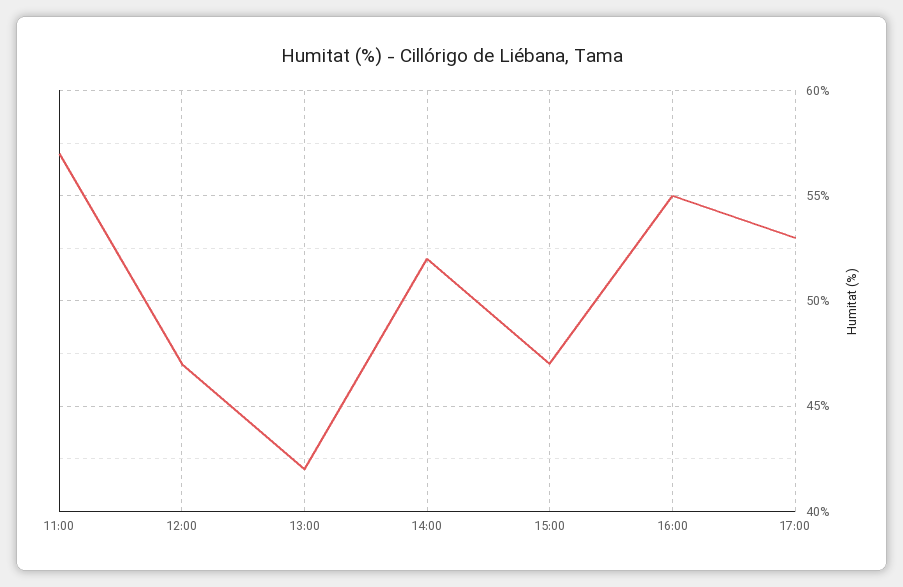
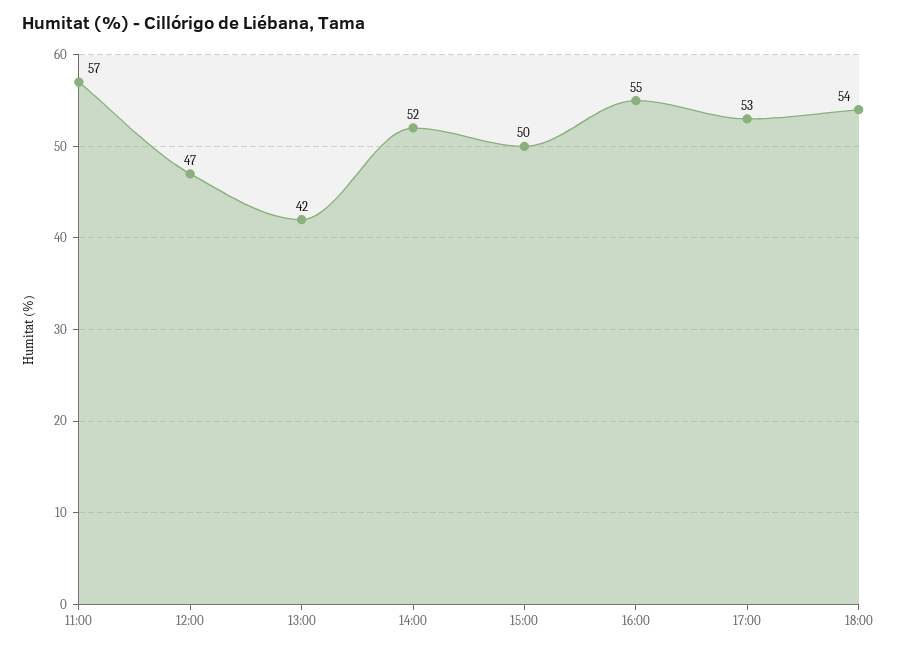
15:00: 47 -> 50
18:00: none -> 54

